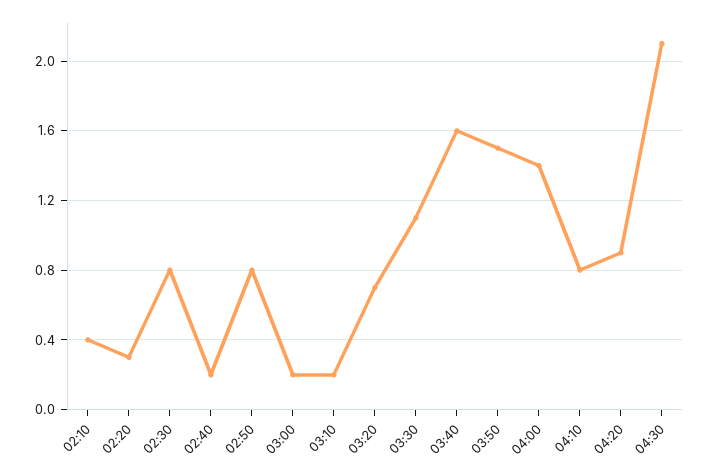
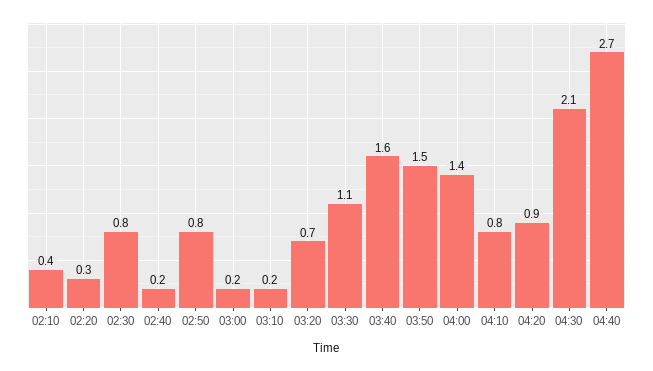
04:40: none -> 2.7

